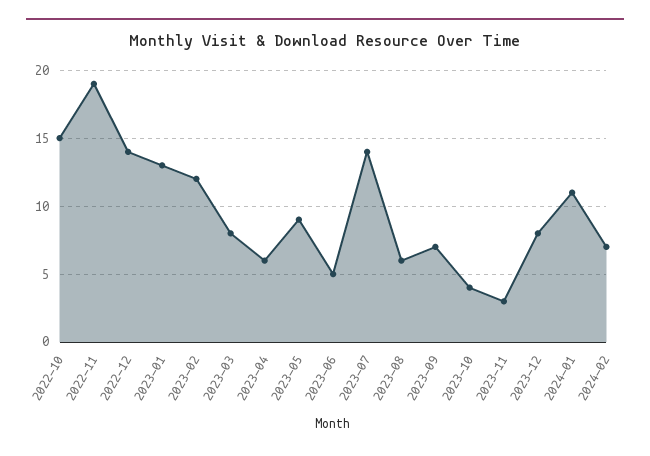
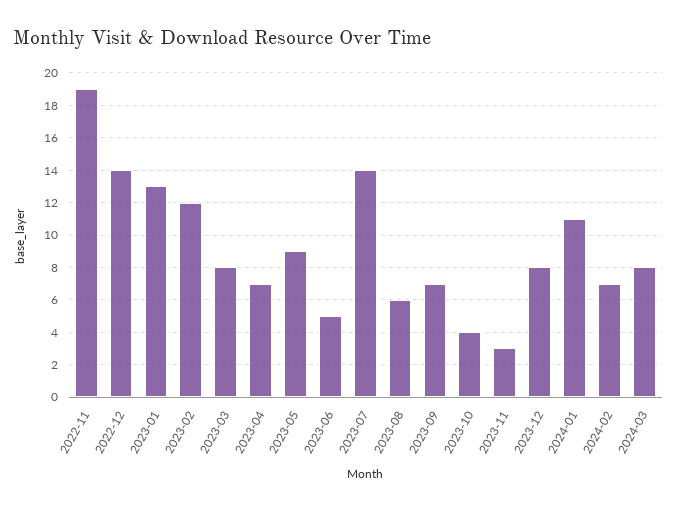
2022-10: 15 -> none
2023-04: 6 -> 7
2024-03: none -> 8

